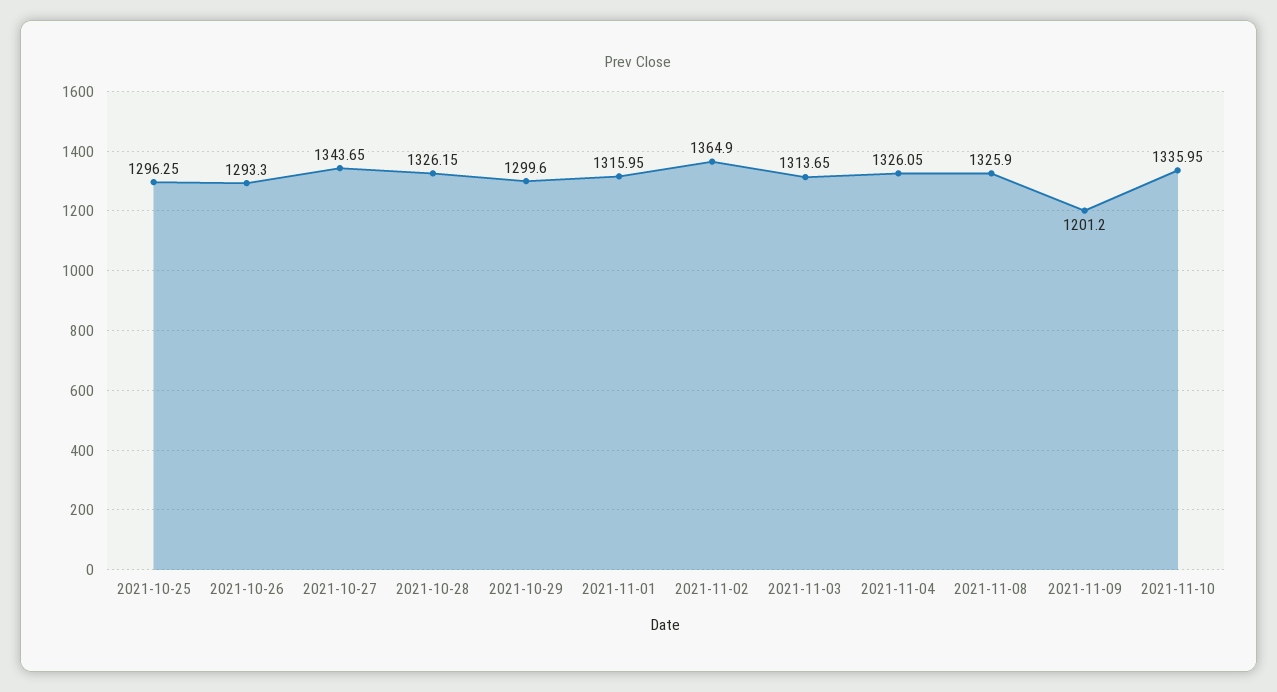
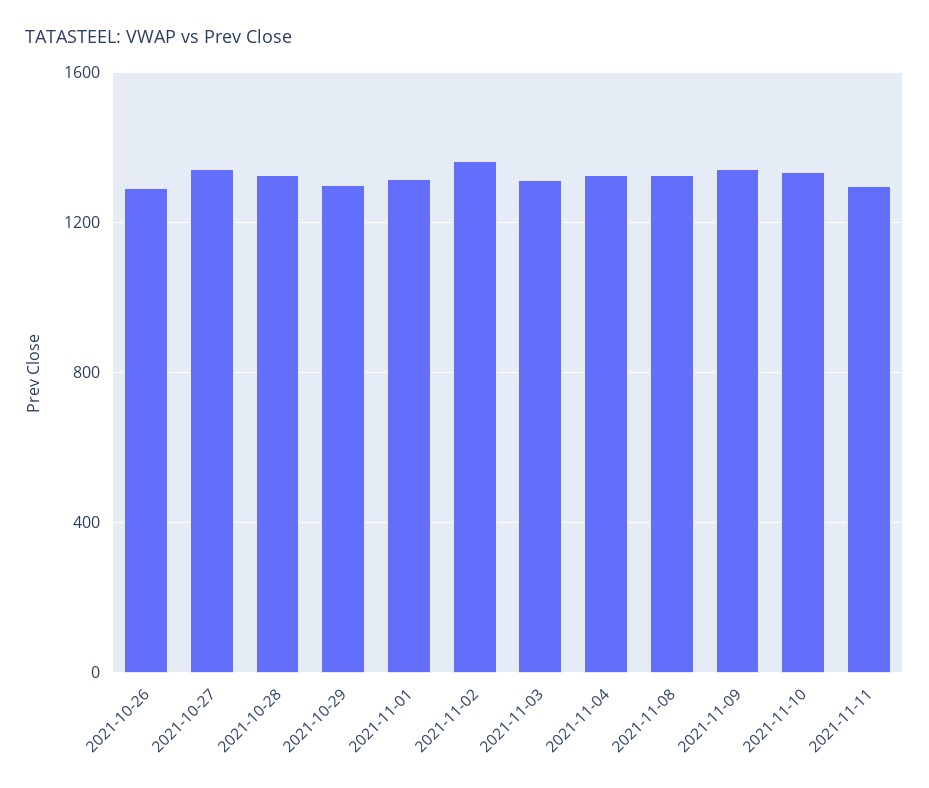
2021-10-25: 1296.25 -> none
2021-11-09: 1201.2 -> 1350
2021-11-11: none -> 1300

